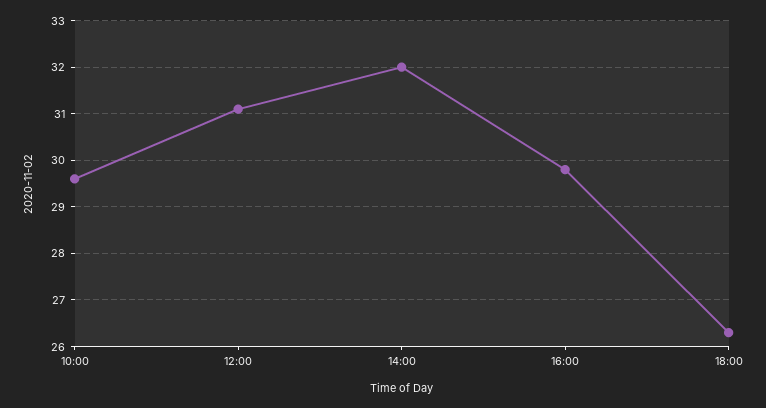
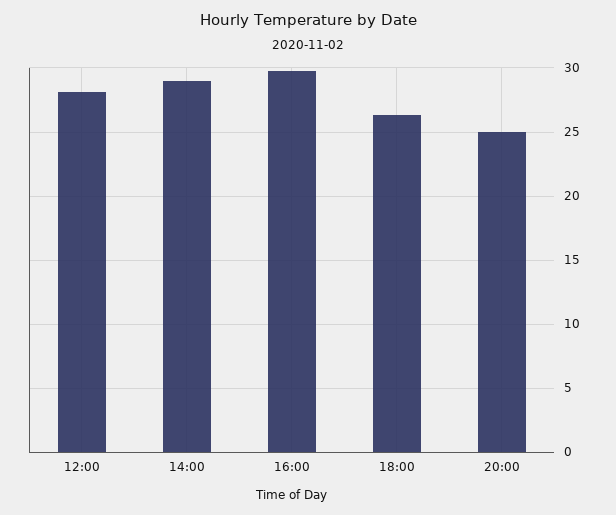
10:00: 29.5 -> none
12:00: 31 -> 28
14:00: 32 -> 29
20:00: none -> 25

